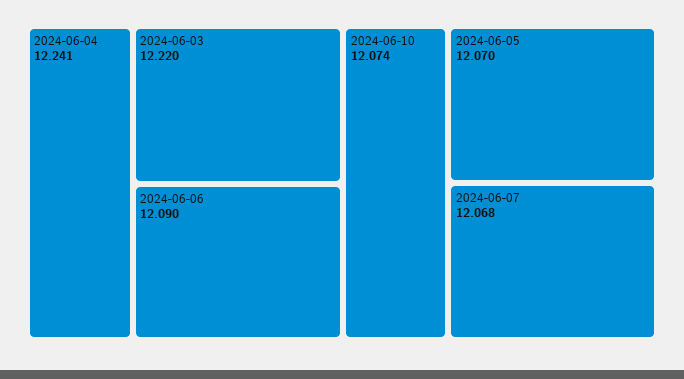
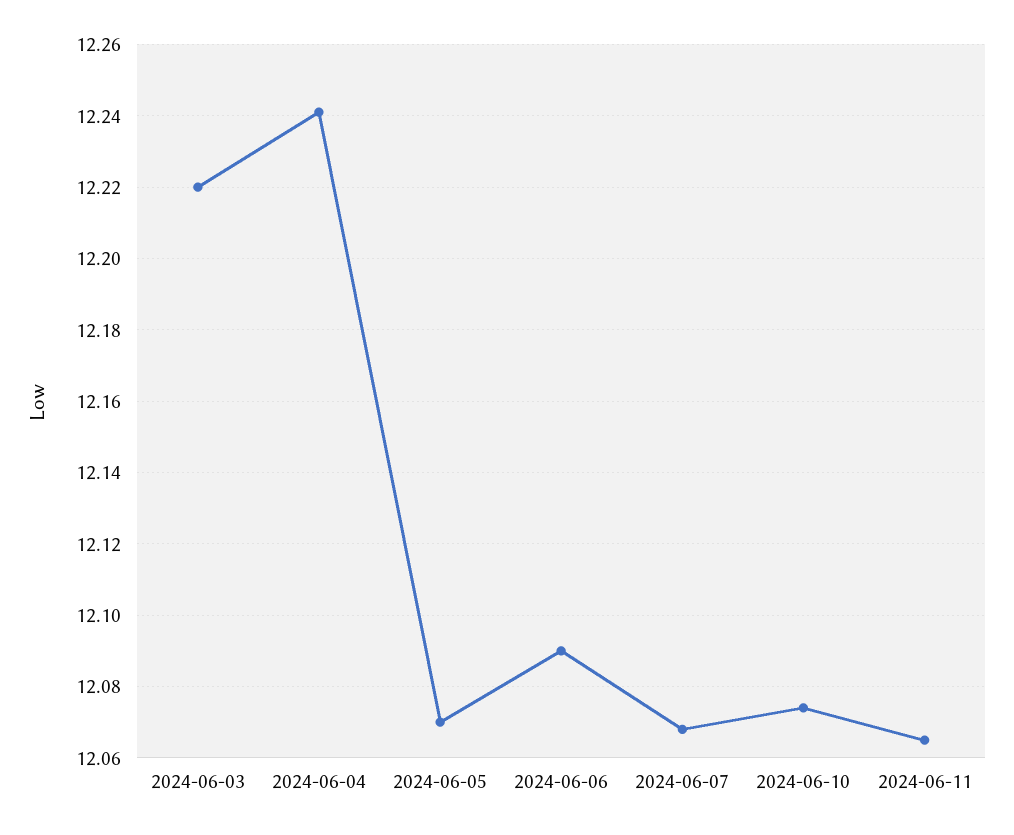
2024-06-11: none -> 12.065

